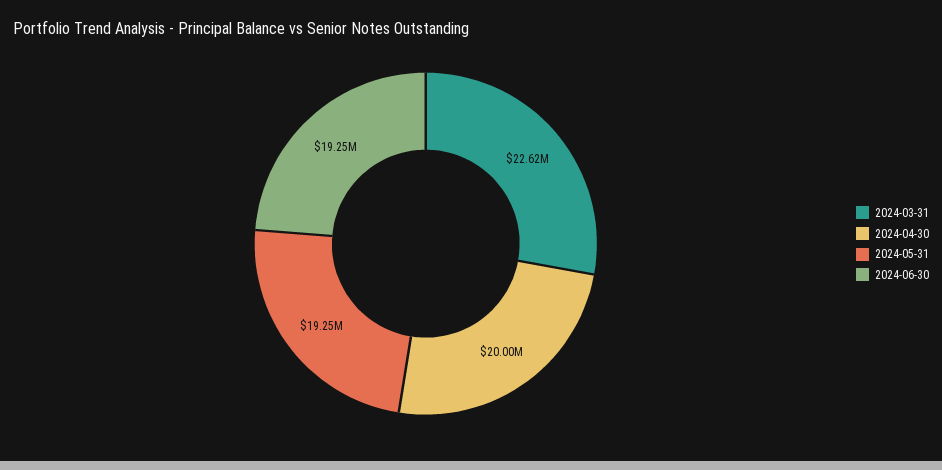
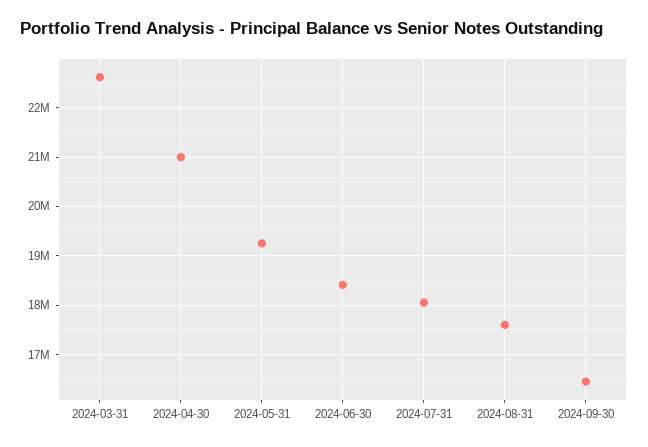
2024-04-30: 20000000 -> 21000000
2024-06-30: 19250000 -> 18400000
2024-07-31: none -> 18000000
2024-08-31: none -> 17600000
2024-09-30: none -> 16400000

